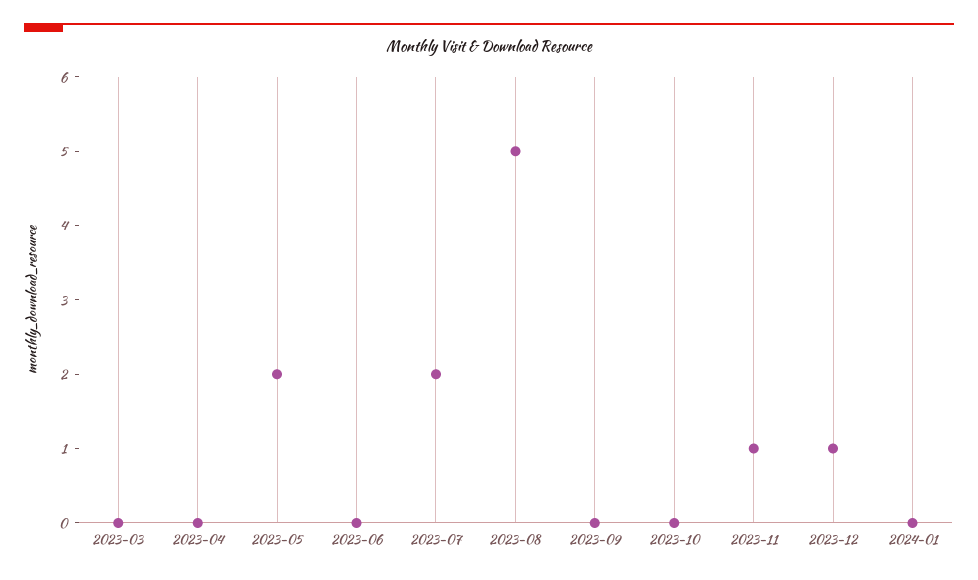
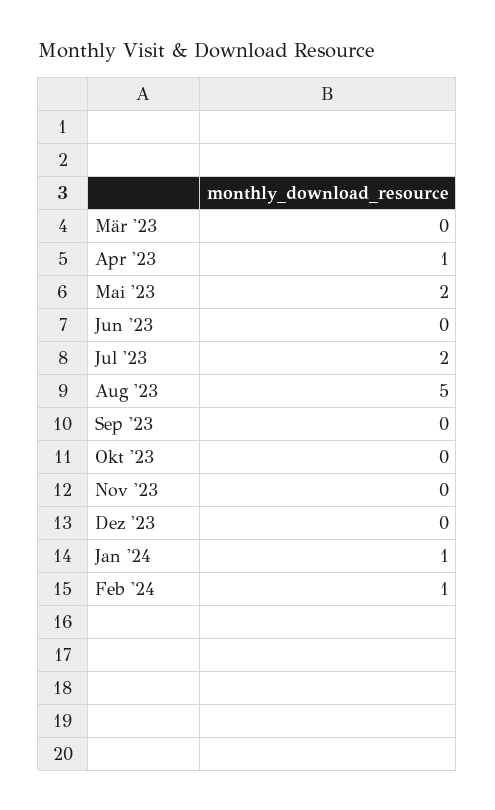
2023-04: 0 -> 1
2023-11: 1 -> 0
2023-12: 1 -> 0
2024-01: 0 -> 1
Feb '24: none -> 1

